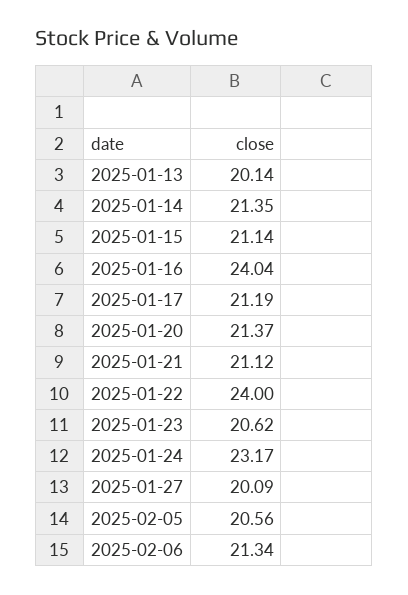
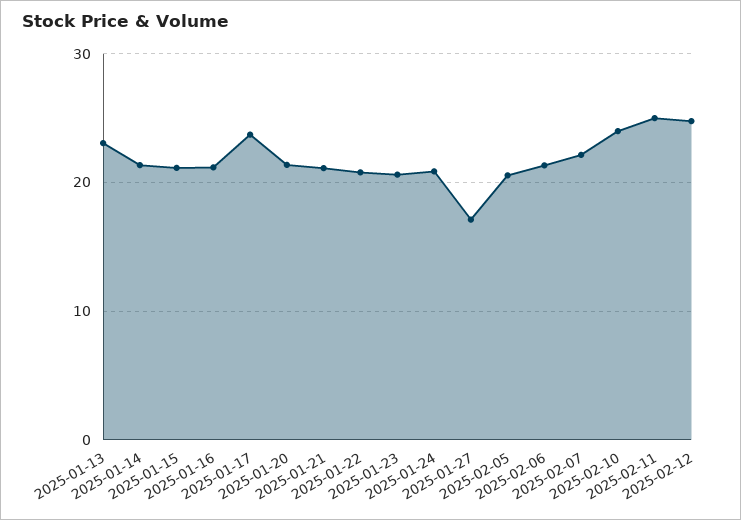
2025-01-13: 20.14 -> 23
2025-01-16: 24.04 -> 21
2025-01-17: 21.19 -> 24
2025-01-22: 24 -> 21
2025-01-24: 23.17 -> 21
2025-01-27: 20.09 -> 17
2025-02-07: none -> 22
2025-02-10: none -> 24
2025-02-11: none -> 25
2025-02-12: none -> 25

